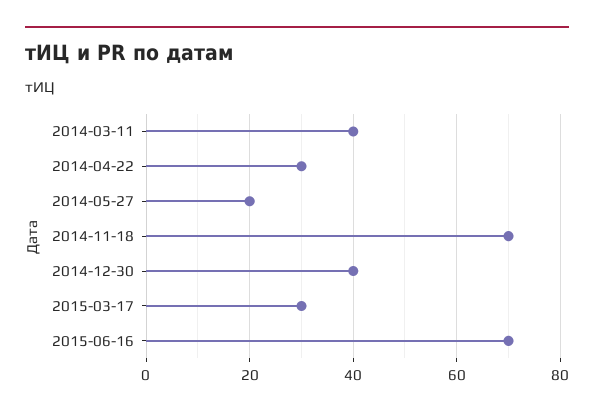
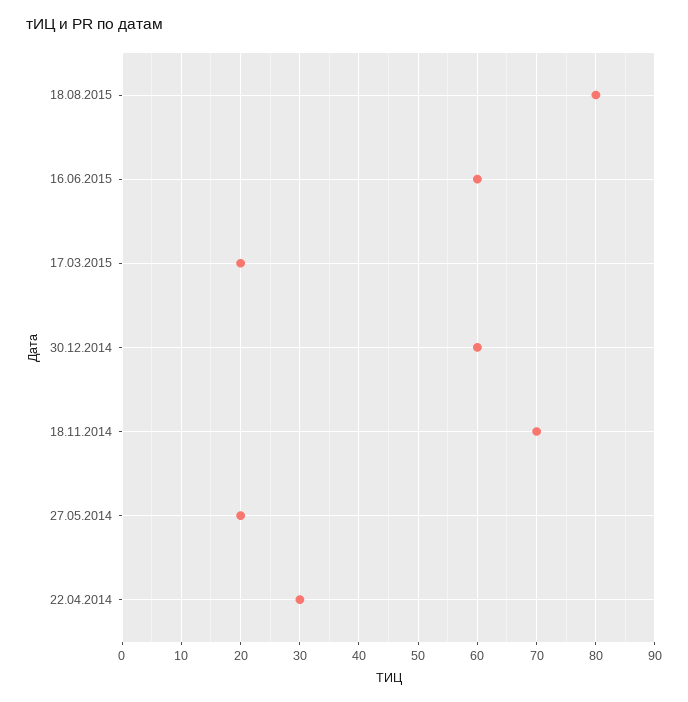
2014-03-11: 40 -> none
2014-12-30: 40 -> 60
2015-03-17: 30 -> 20
2015-06-16: 70 -> 60
18.08.2015: none -> 80

